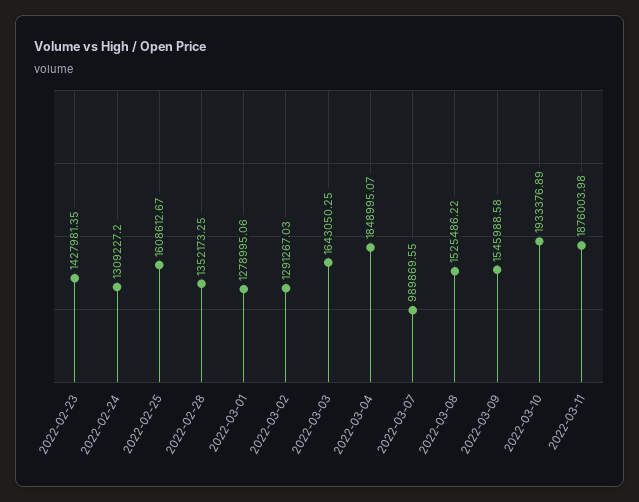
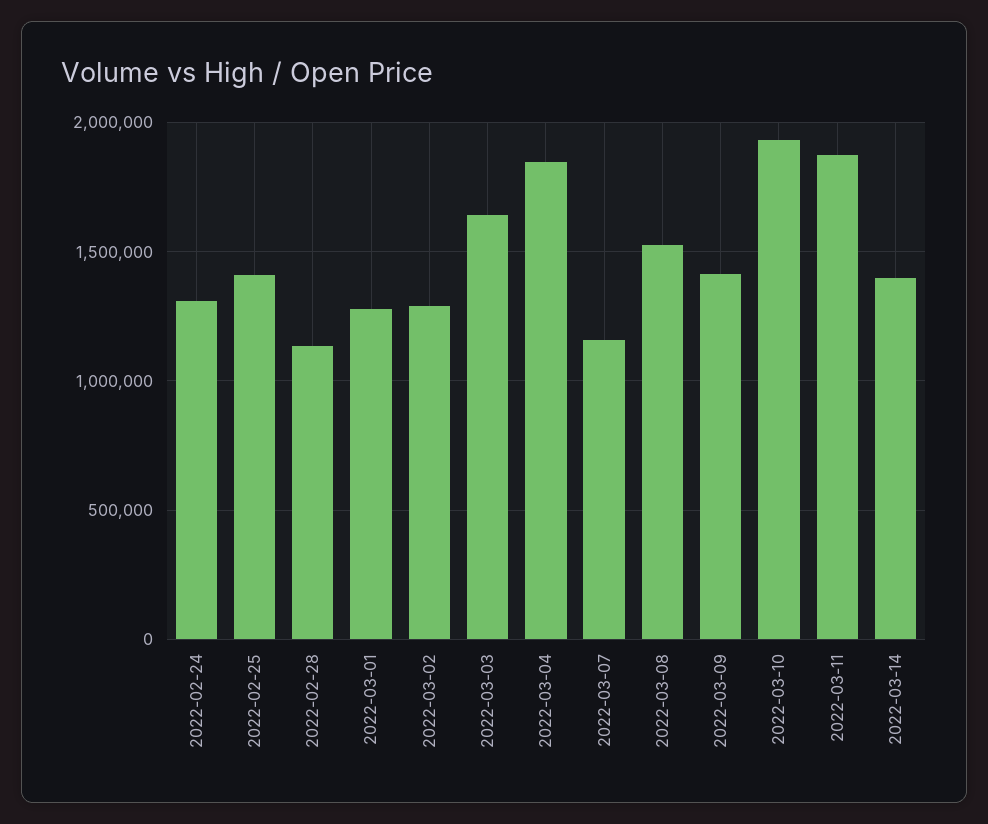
2022-02-23: 1427981.35 -> none
2022-02-25: 1608612.67 -> 1400000
2022-02-28: 1352173.25 -> 1150000
2022-03-07: 989869.55 -> 1150000
2022-03-09: 1545988.58 -> 1400000
2022-03-14: none -> 1400000

